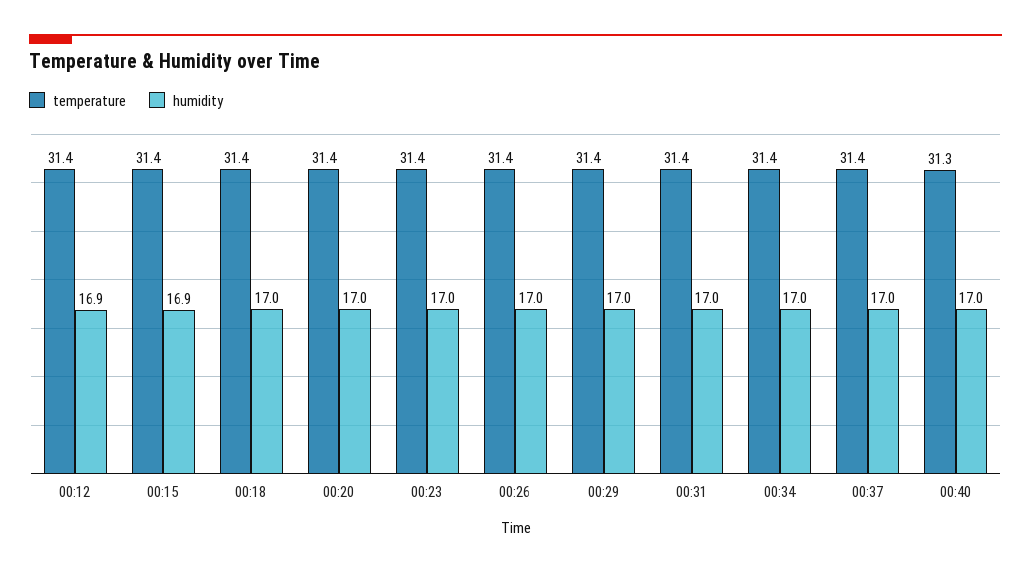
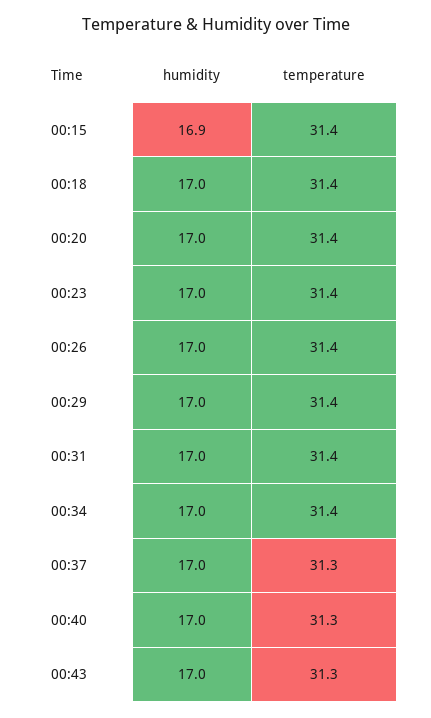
temperature, 00:12: 31.4 -> none
humidity, 00:12: 16.9 -> none
temperature, 00:37: 31.4 -> 31.3
humidity, 00:43: none -> 17
temperature, 00:43: none -> 31.3

